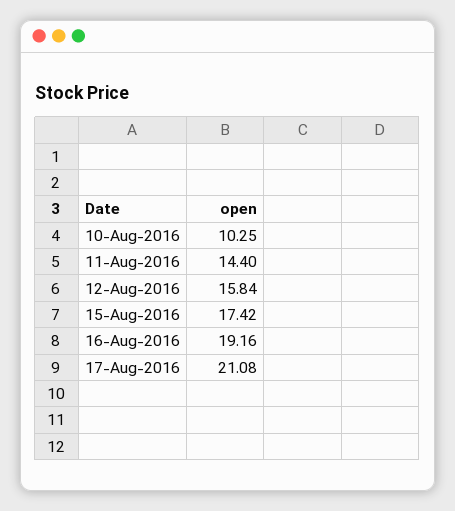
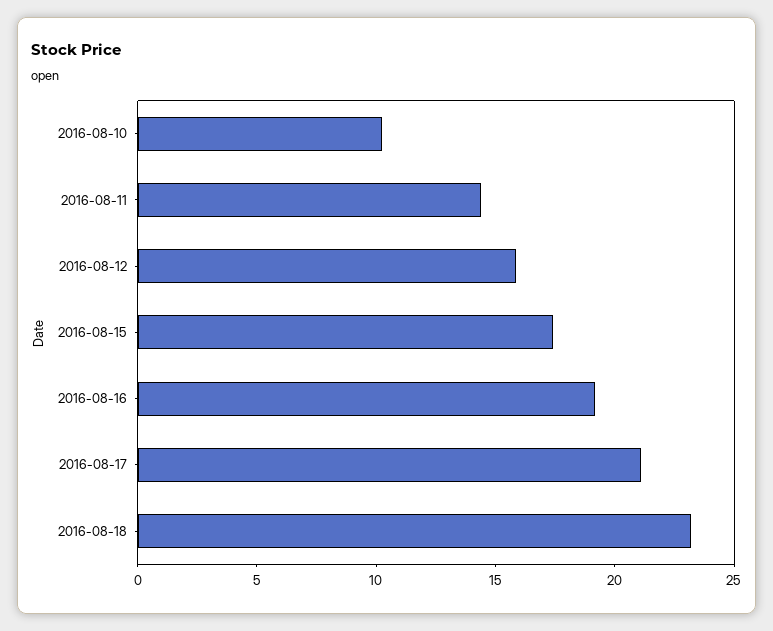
2016-08-18: none -> 23

